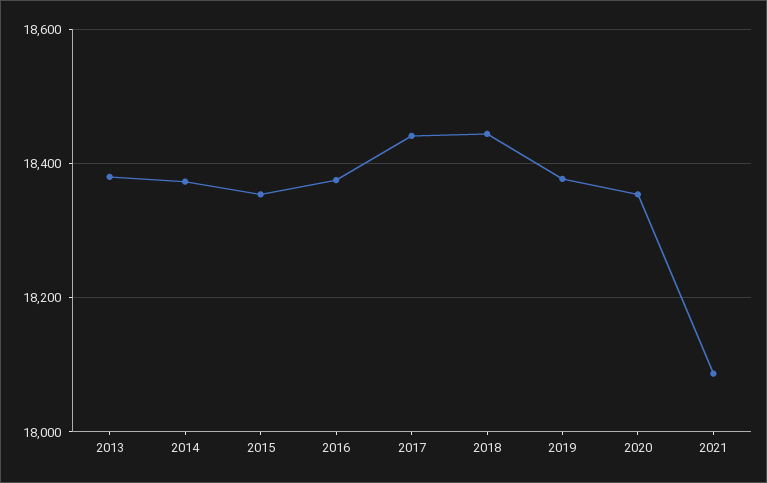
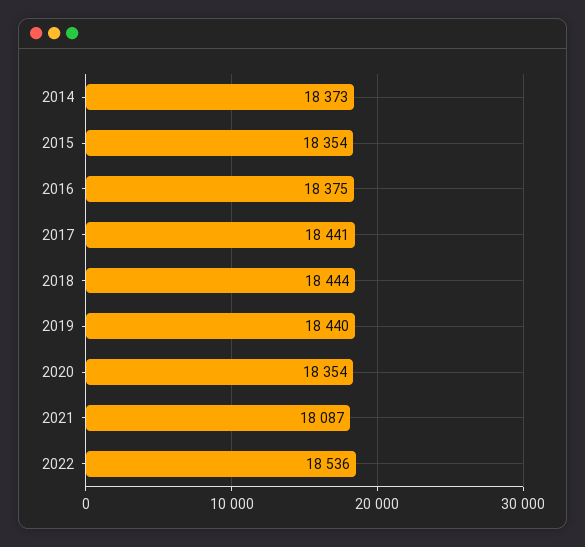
2013: 18380 -> none
2019: 18380 -> 18440
2022: none -> 18536

